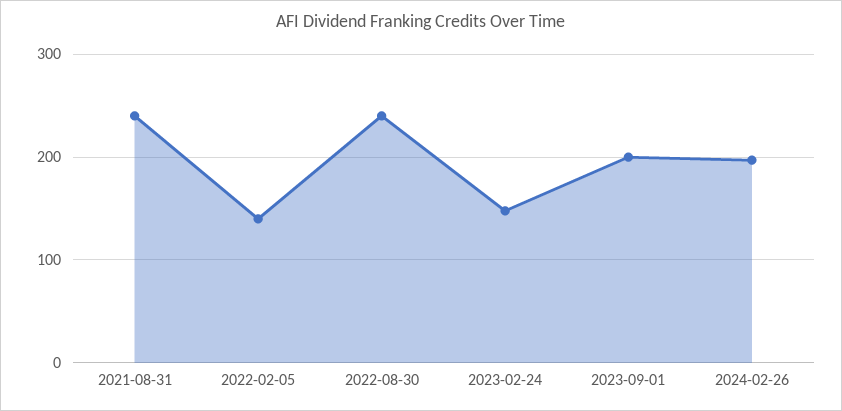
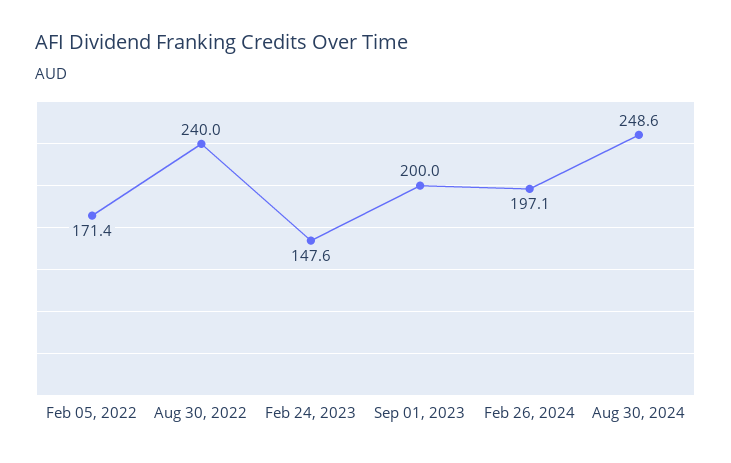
2021-08-31: 240 -> none
2022-02-05: 140 -> 171.4
Aug 30, 2024: none -> 248.6

